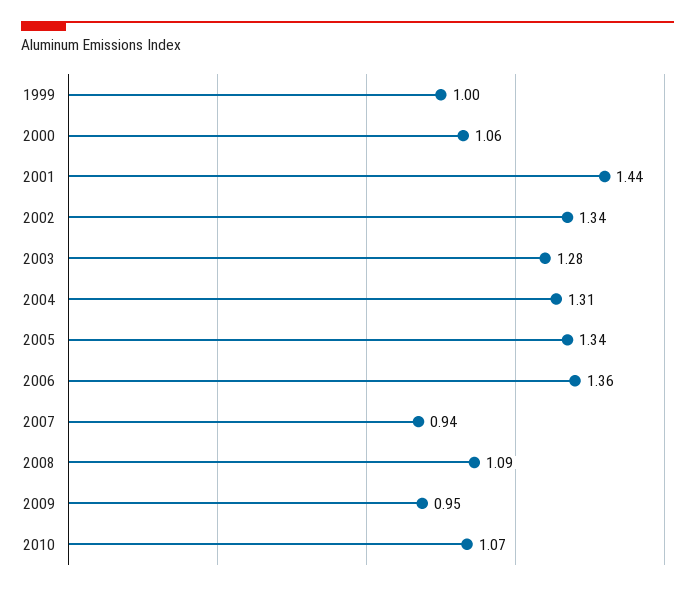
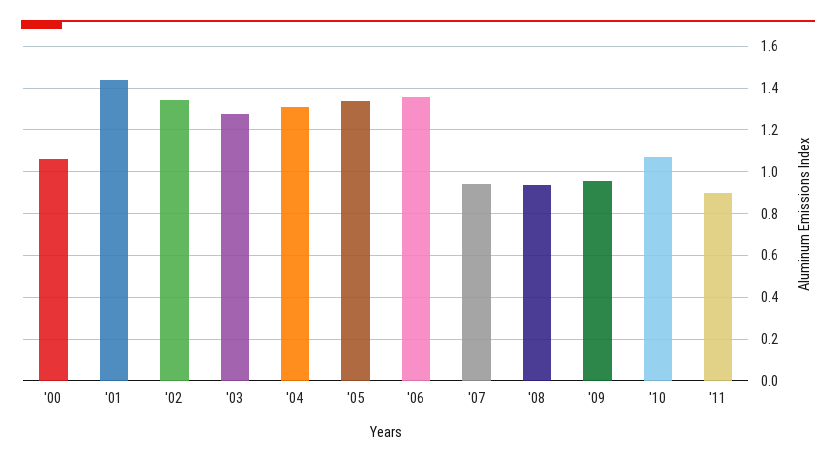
1999: 1 -> none
2008: 1.09 -> 0.95
'11: none -> 0.9

